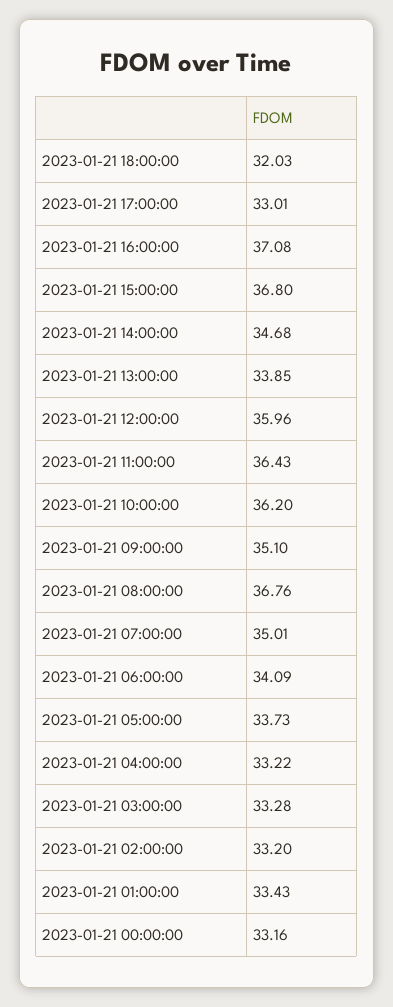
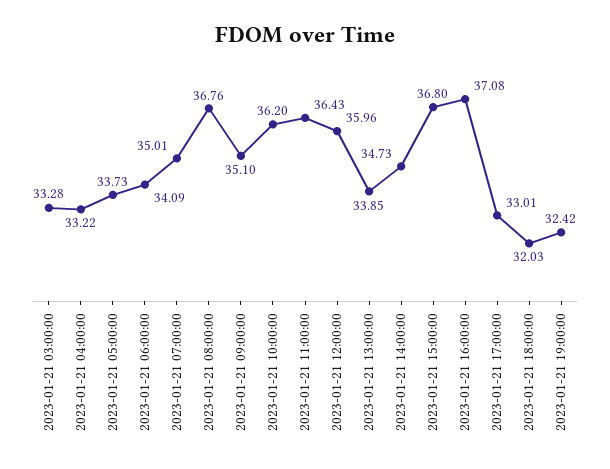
2023-01-21 14:00:00: 34.68 -> 34.73
2023-01-21 02:00:00: 33.2 -> none
2023-01-21 01:00:00: 33.43 -> none
2023-01-21 00:00:00: 33.16 -> none
2023-01-21 19:00:00: none -> 32.42

